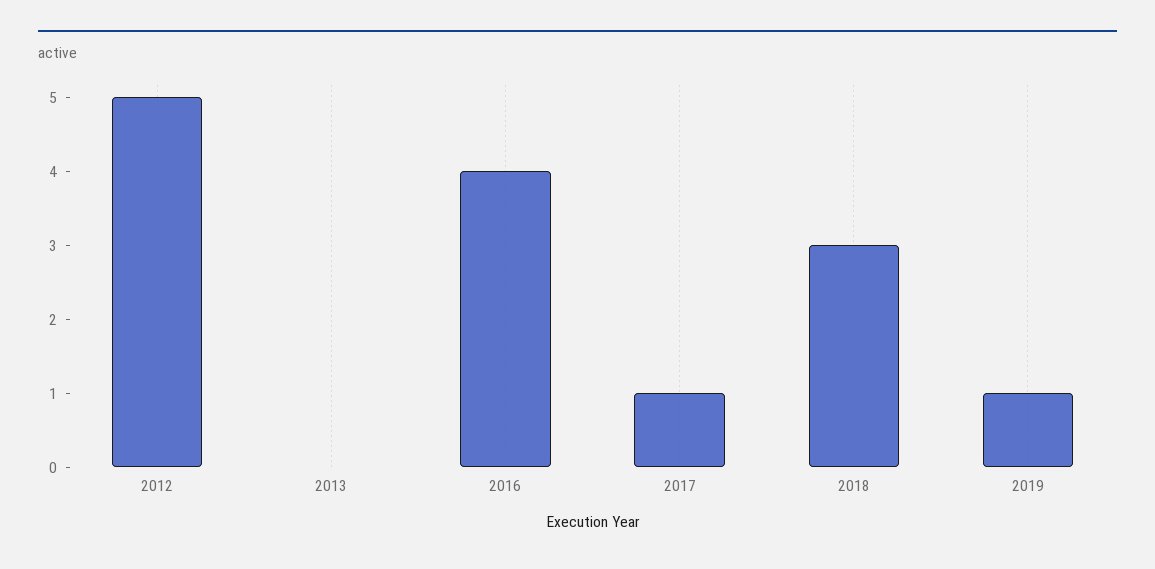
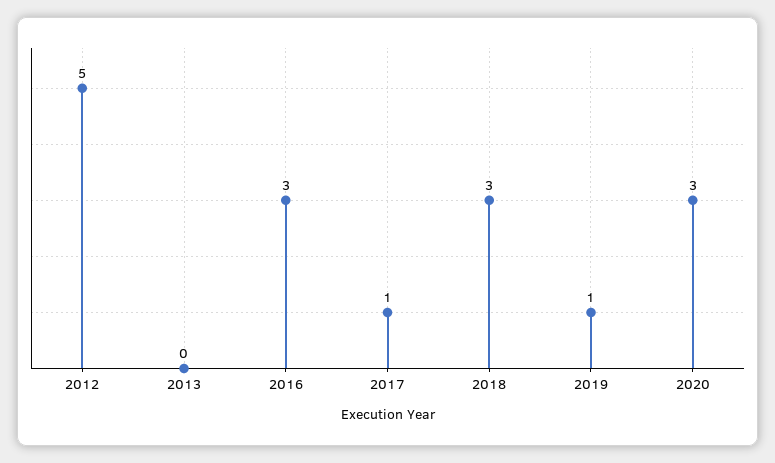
2016: 4 -> 3
2020: none -> 3

